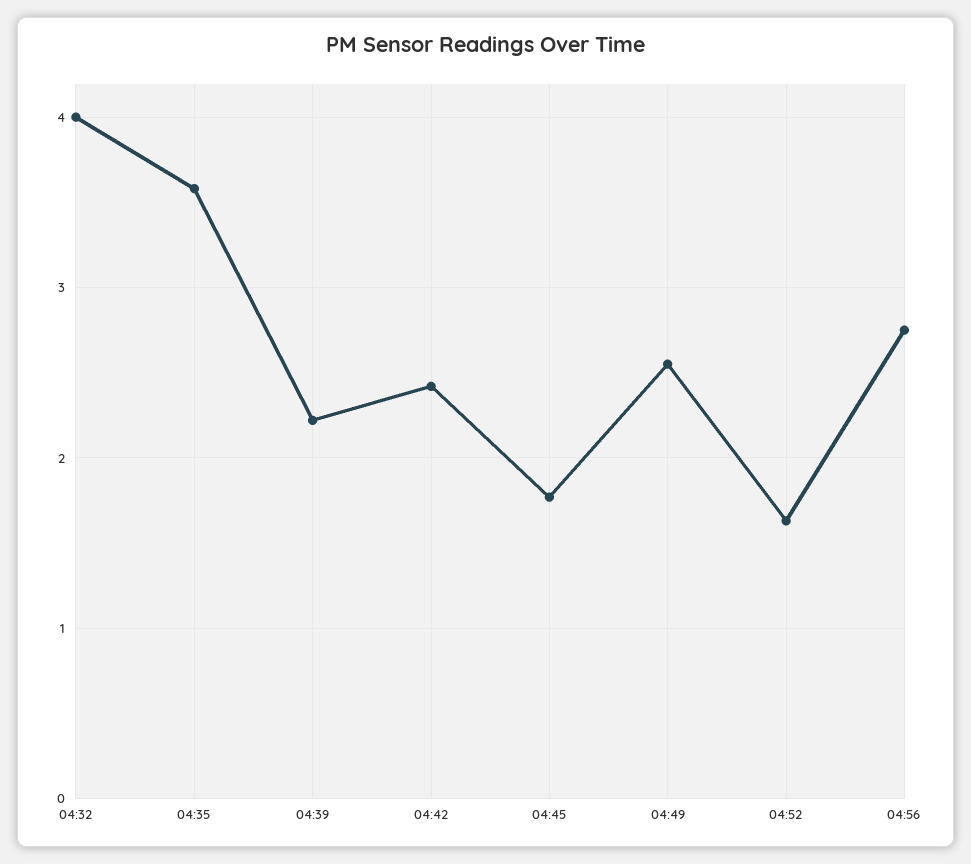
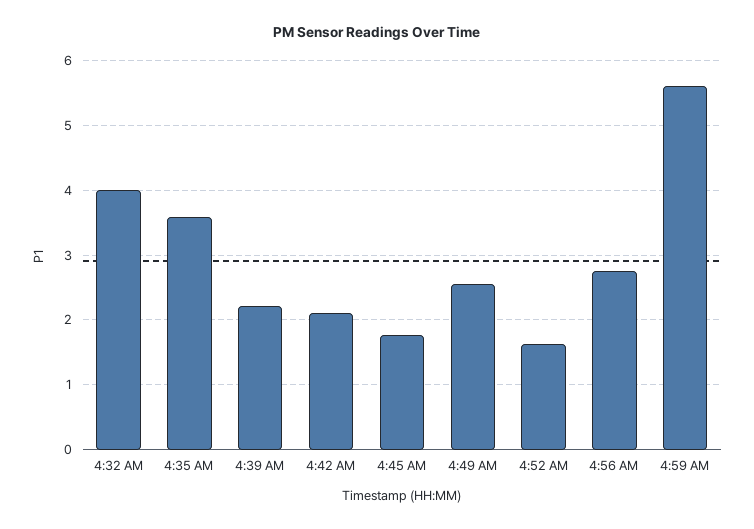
04:42: 2.4 -> 2.1
4:59 AM: none -> 5.6

